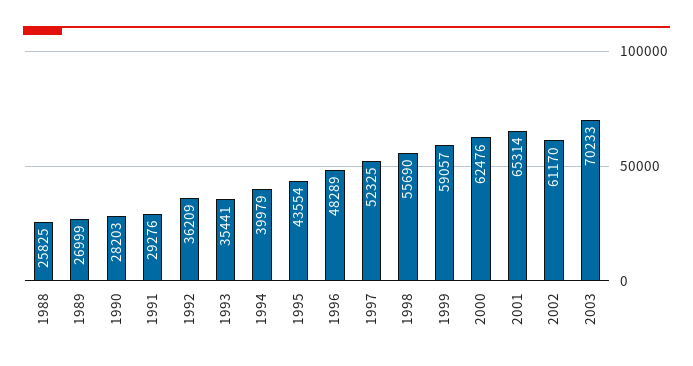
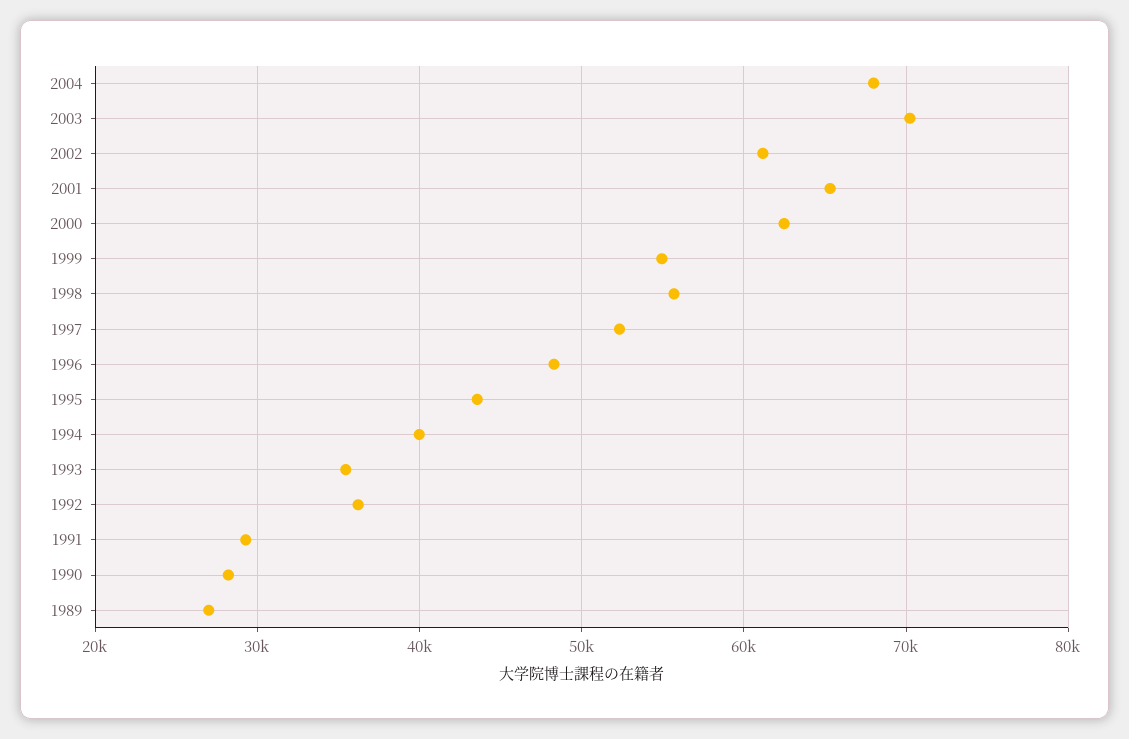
1988: 25825 -> none
1999: 59057 -> 55000
2004: none -> 68000

